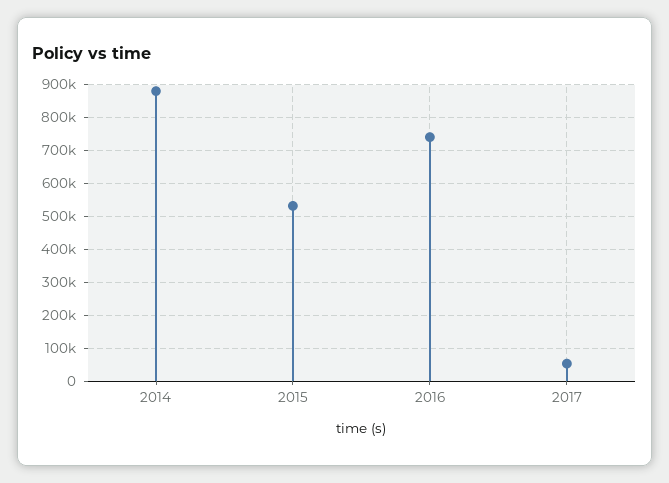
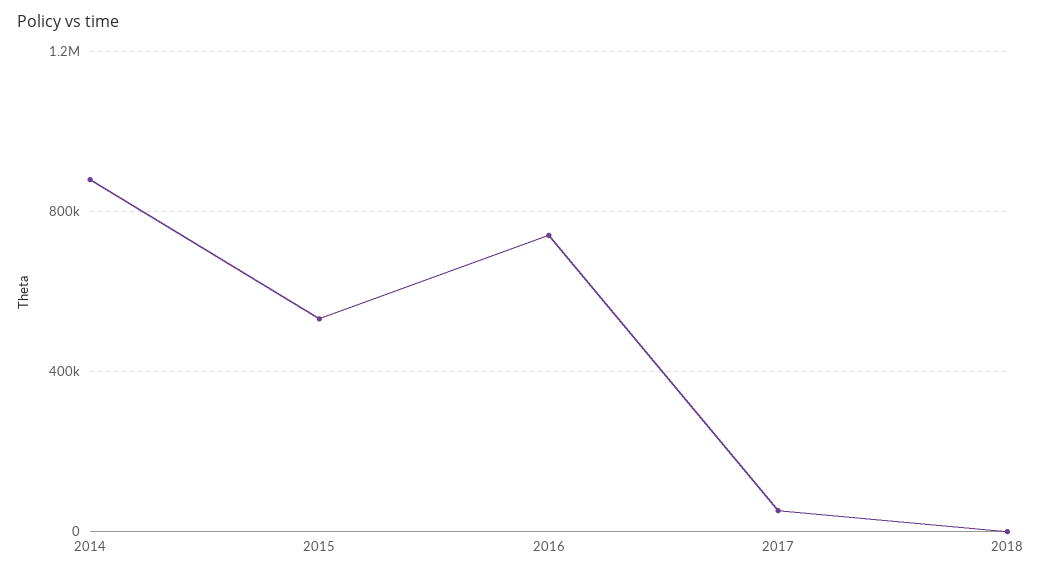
2018: none -> 0

